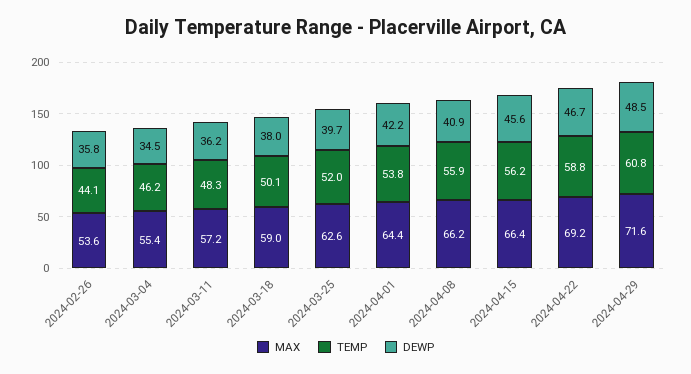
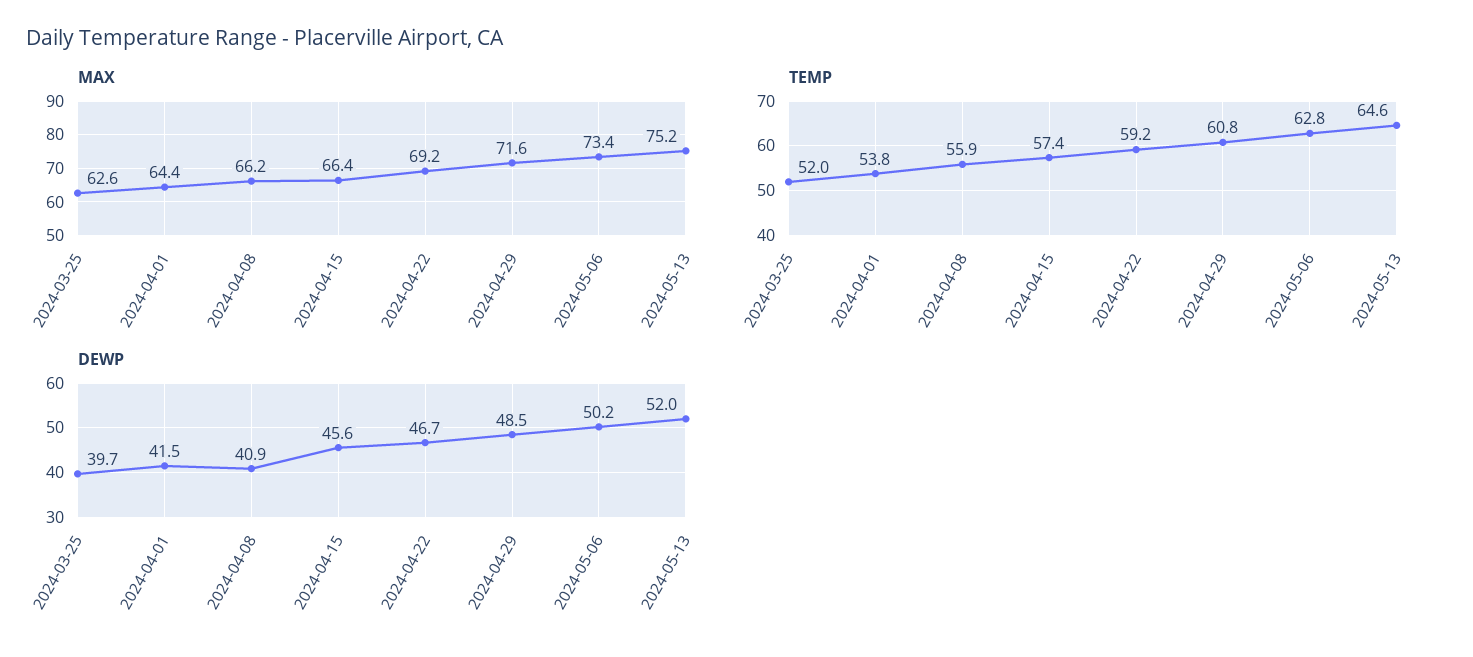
MAX, 2024-02-26: 53.6 -> none
TEMP, 2024-02-26: 44.1 -> none
DEWP, 2024-02-26: 35.8 -> none
MAX, 2024-03-04: 55.4 -> none
TEMP, 2024-03-04: 46.2 -> none
DEWP, 2024-03-04: 34.5 -> none
MAX, 2024-03-11: 57.2 -> none
TEMP, 2024-03-11: 48.3 -> none
DEWP, 2024-03-11: 36.2 -> none
MAX, 2024-03-18: 59 -> none
TEMP, 2024-03-18: 50.1 -> none
DEWP, 2024-03-18: 38 -> none
DEWP, 2024-04-01: 42.2 -> 41.5
TEMP, 2024-04-15: 56.2 -> 57.4
TEMP, 2024-04-22: 58.8 -> 59.2
MAX, 2024-05-06: none -> 73.4
MAX, 2024-05-13: none -> 75.2
TEMP, 2024-05-06: none -> 62.8
TEMP, 2024-05-13: none -> 64.6
DEWP, 2024-05-06: none -> 50.2
DEWP, 2024-05-13: none -> 52

